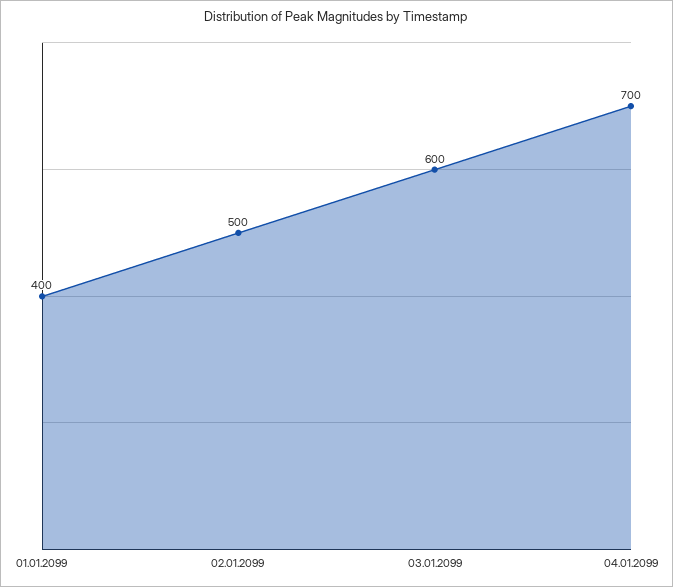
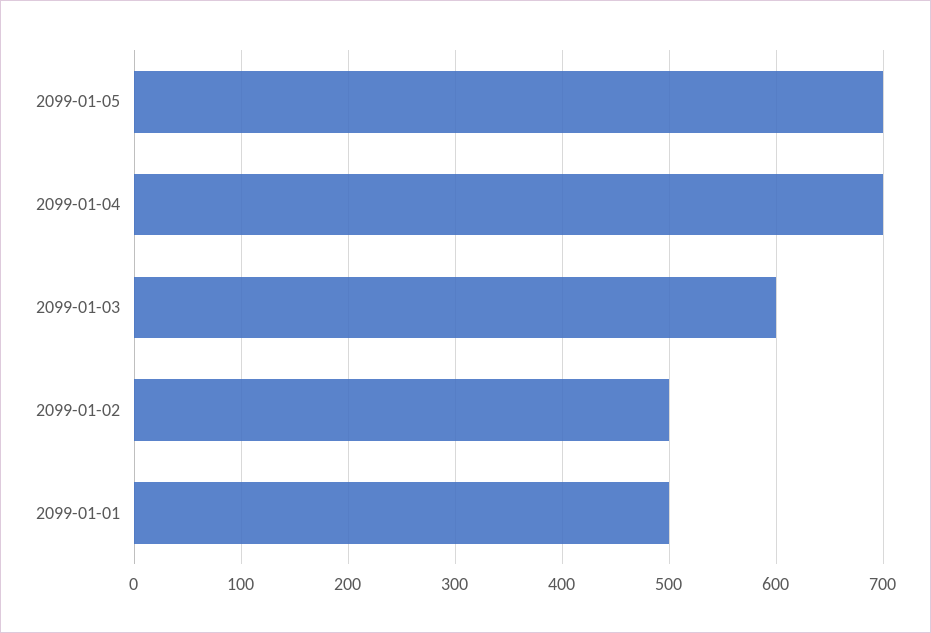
01.01.2099: 400 -> 500
2099-01-05: none -> 700

